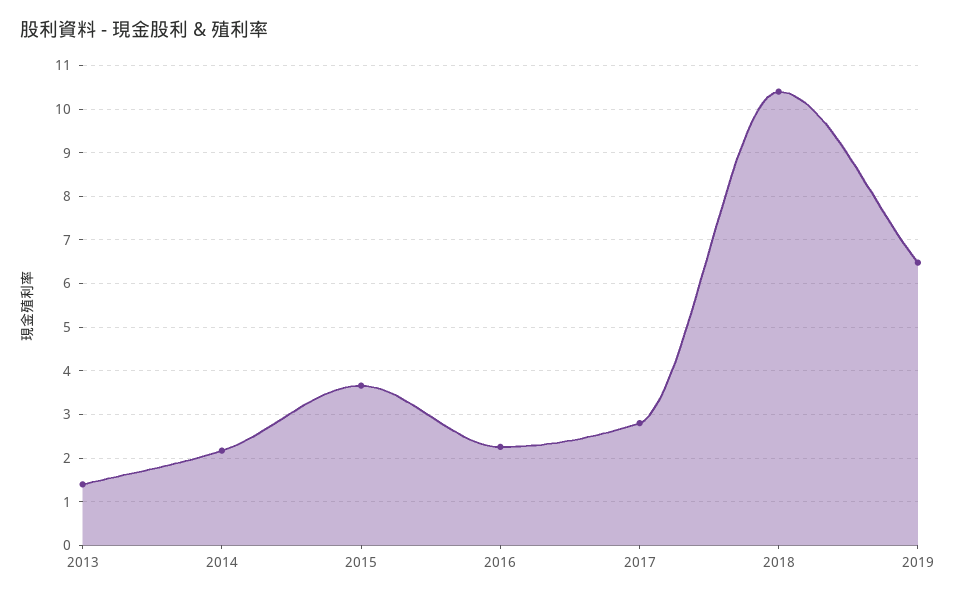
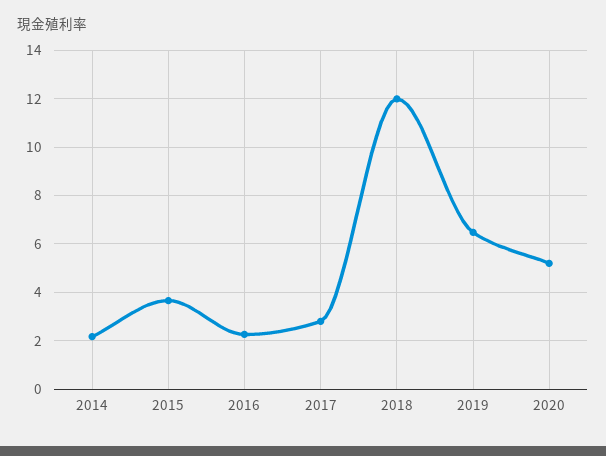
2013: 1.4 -> none
2018: 10.4 -> 12
2020: none -> 5.25

